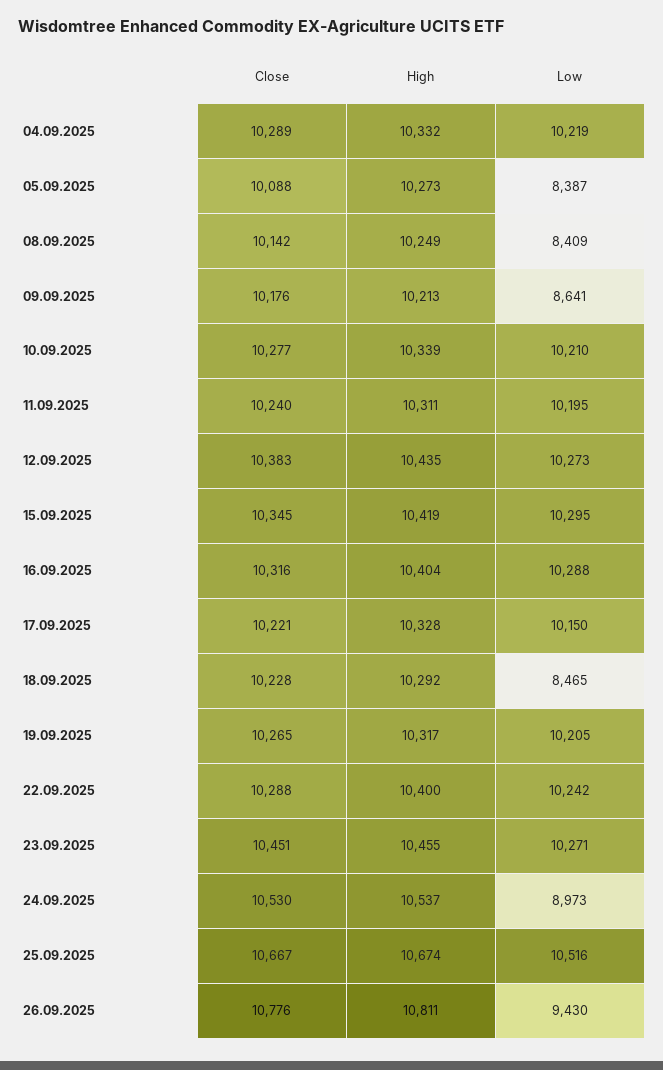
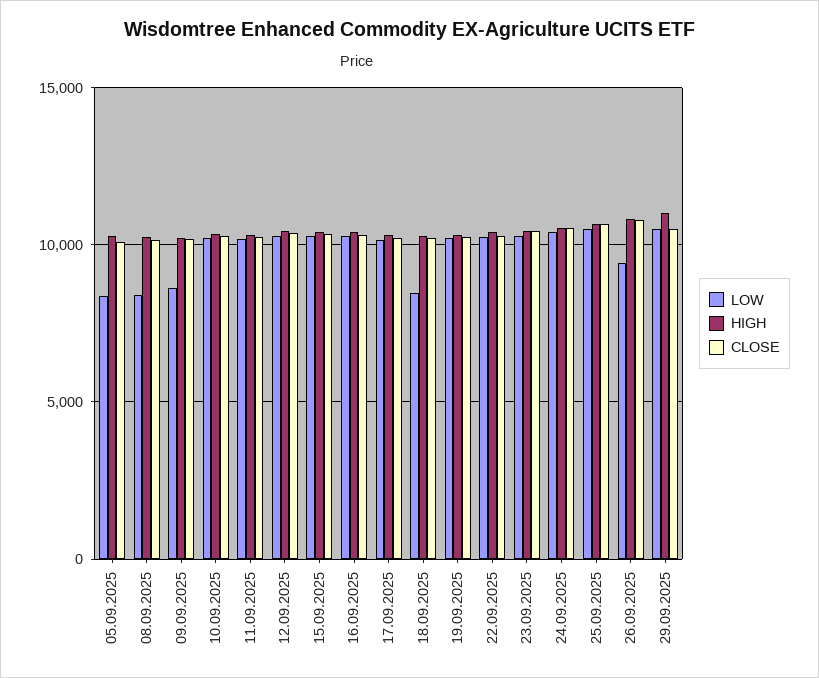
Close, 04.09.2025: 10289 -> none
High, 04.09.2025: 10332 -> none
Low, 04.09.2025: 10219 -> none
Low, 24.09.2025: 8973 -> 10500
Low, 29.09.2025: none -> 10500
High, 29.09.2025: none -> 11000
Close, 29.09.2025: none -> 10500

